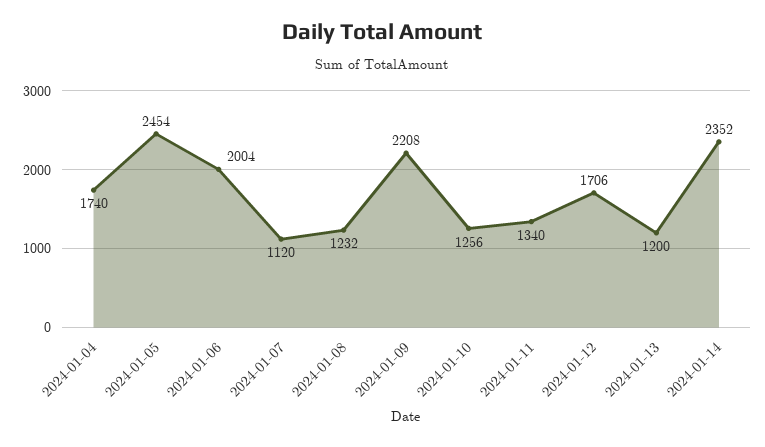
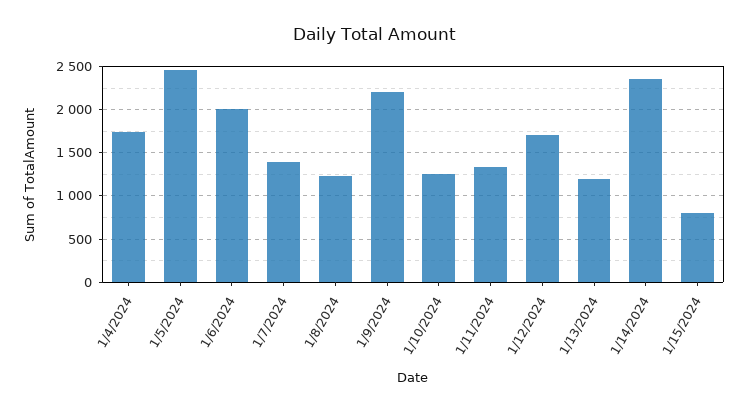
2024-01-07: 1120 -> 1400
1/15/2024: none -> 800

